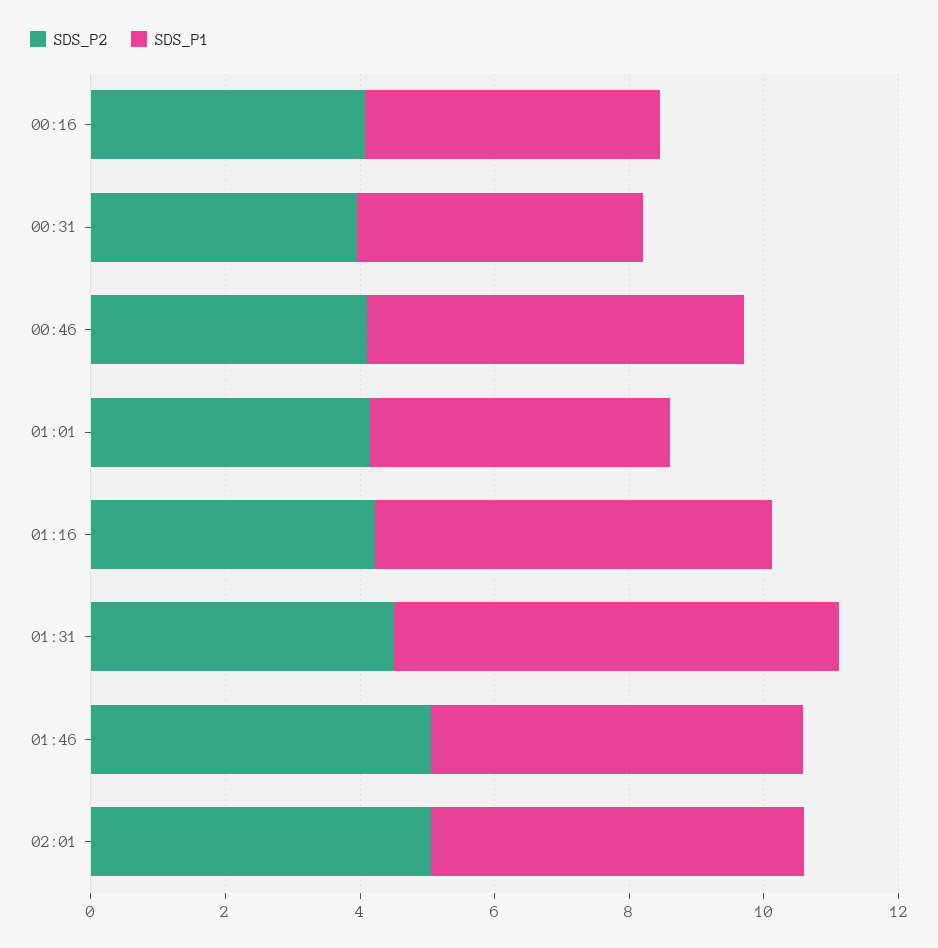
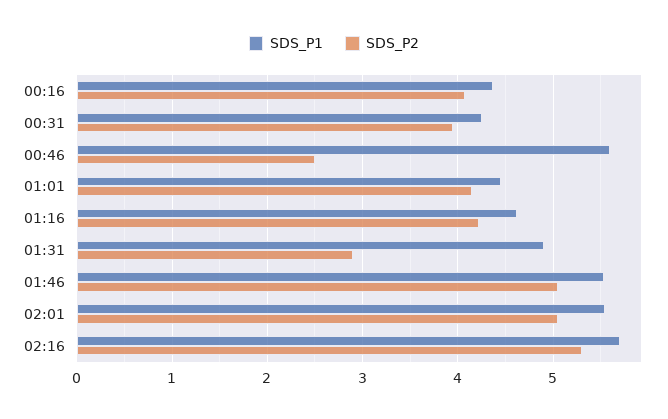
SDS_P2, 00:46: 4 -> 2.5
SDS_P1, 01:16: 6 -> 4.6
SDS_P2, 01:31: 4.5 -> 2.9
SDS_P1, 01:31: 6.5 -> 4.9
SDS_P1, 02:16: none -> 5.7
SDS_P2, 02:16: none -> 5.3

